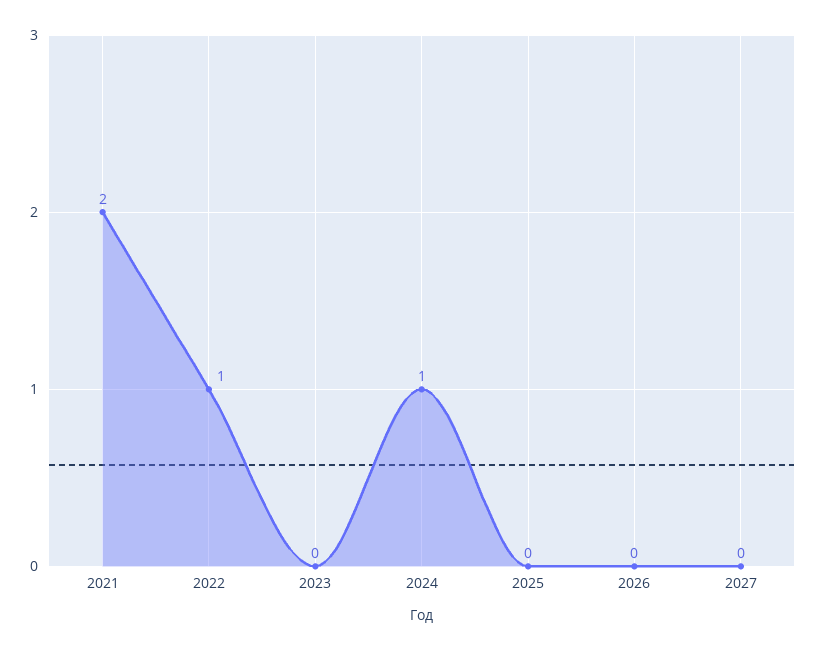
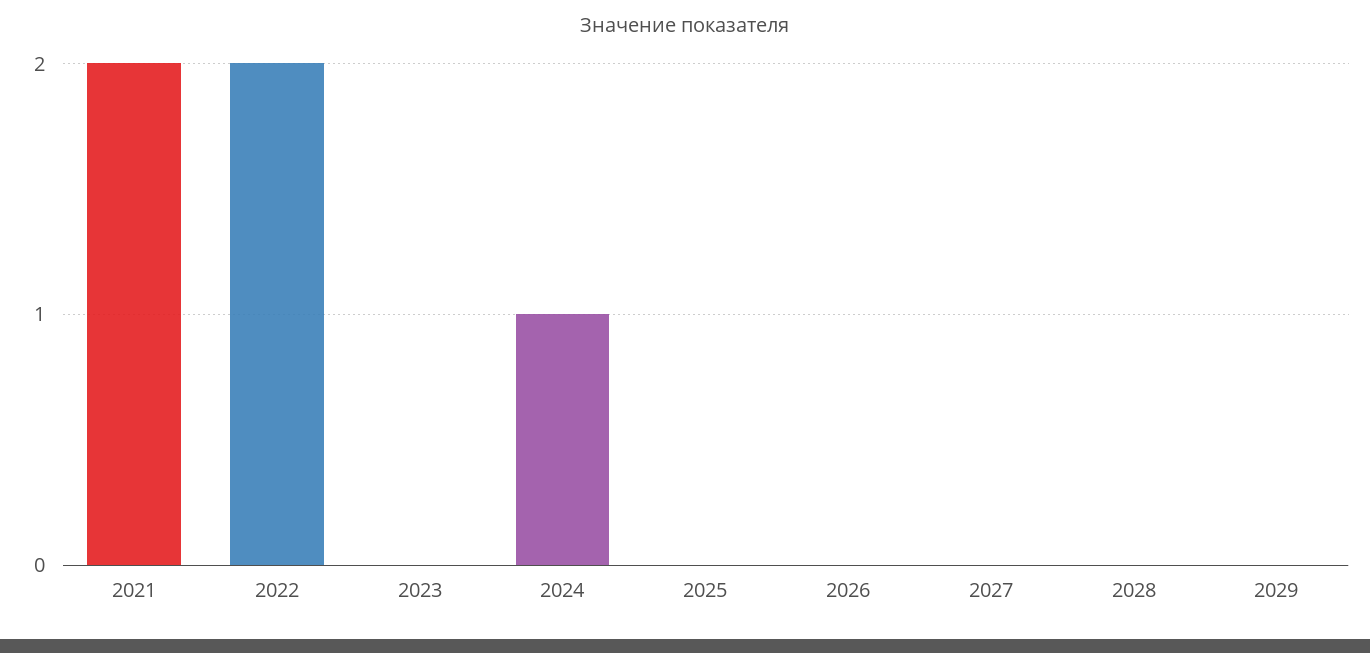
2022: 1 -> 2
2028: none -> 0
2029: none -> 0

